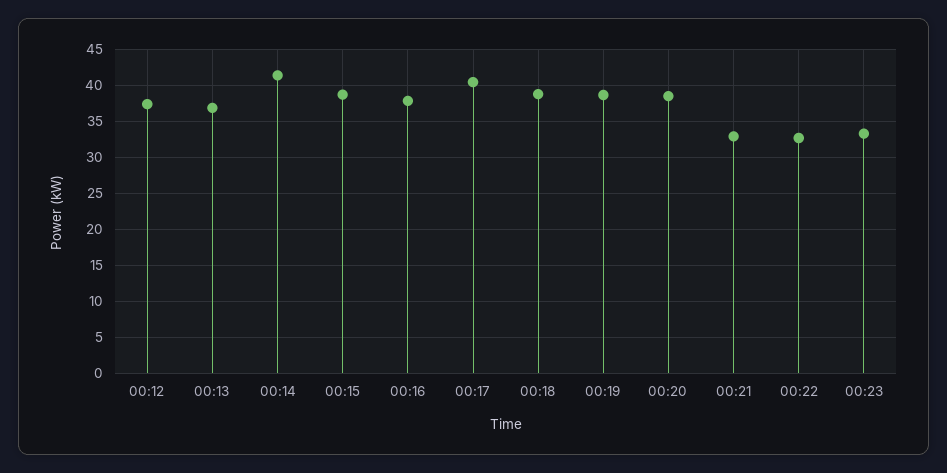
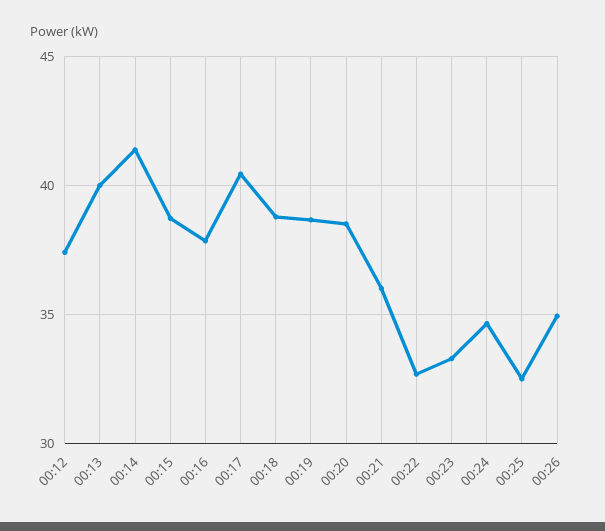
00:13: 37 -> 40
00:21: 33 -> 36
00:24: none -> 34.5
00:25: none -> 32.5
00:26: none -> 35

